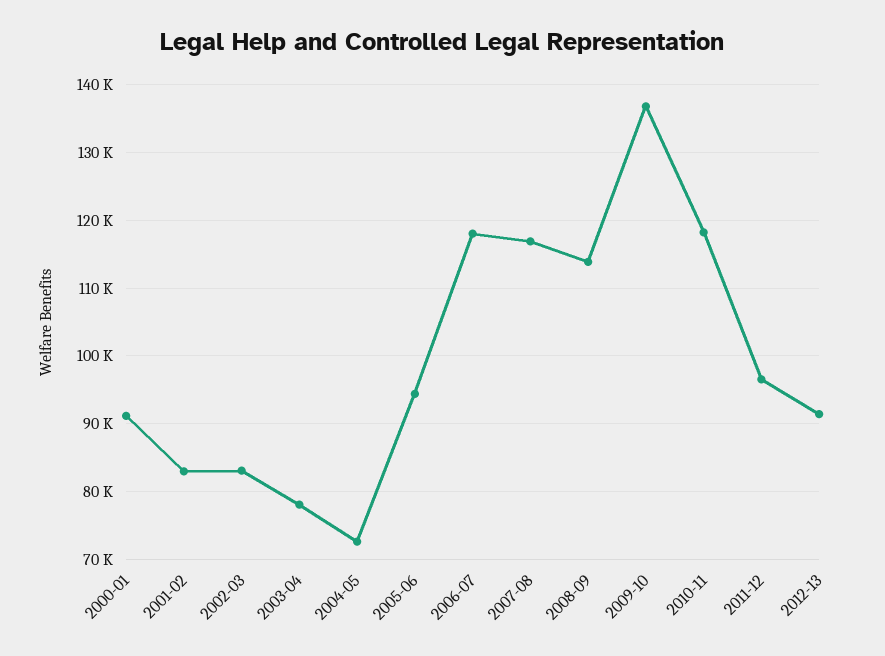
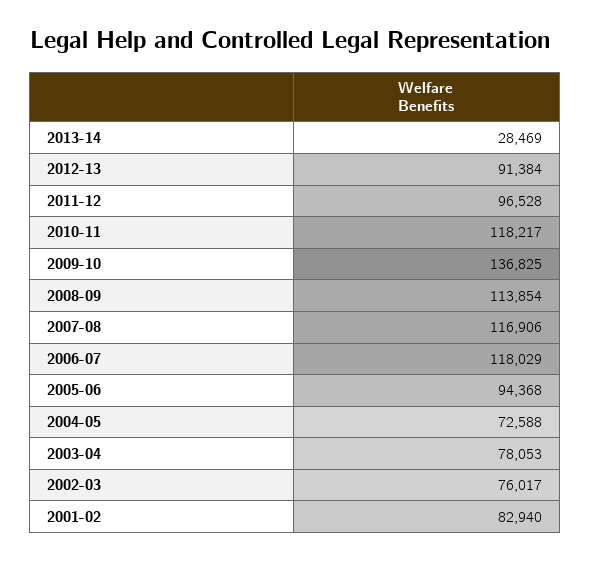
2000-01: 91000 -> none
2002-03: 83000 -> 76017
2013-14: none -> 28469

